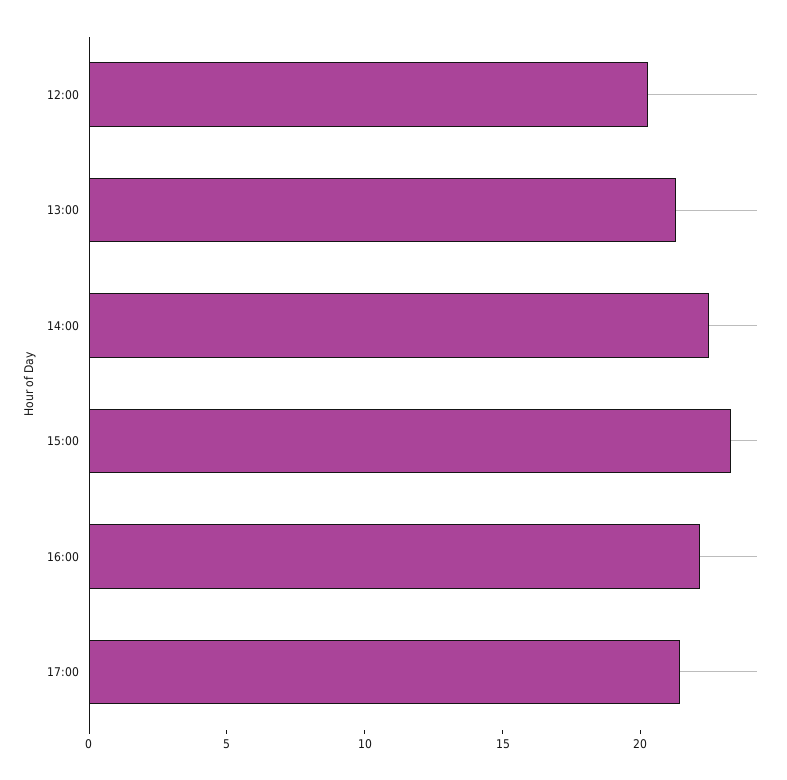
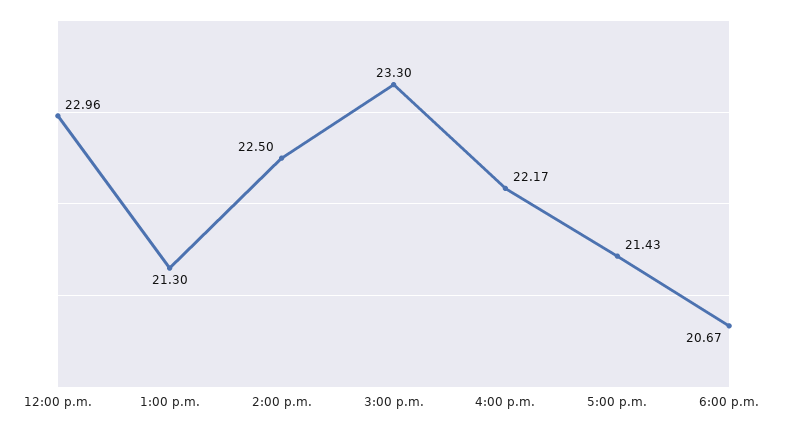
12:00: 20 -> 22.96
6:00 p.m.: none -> 20.67

